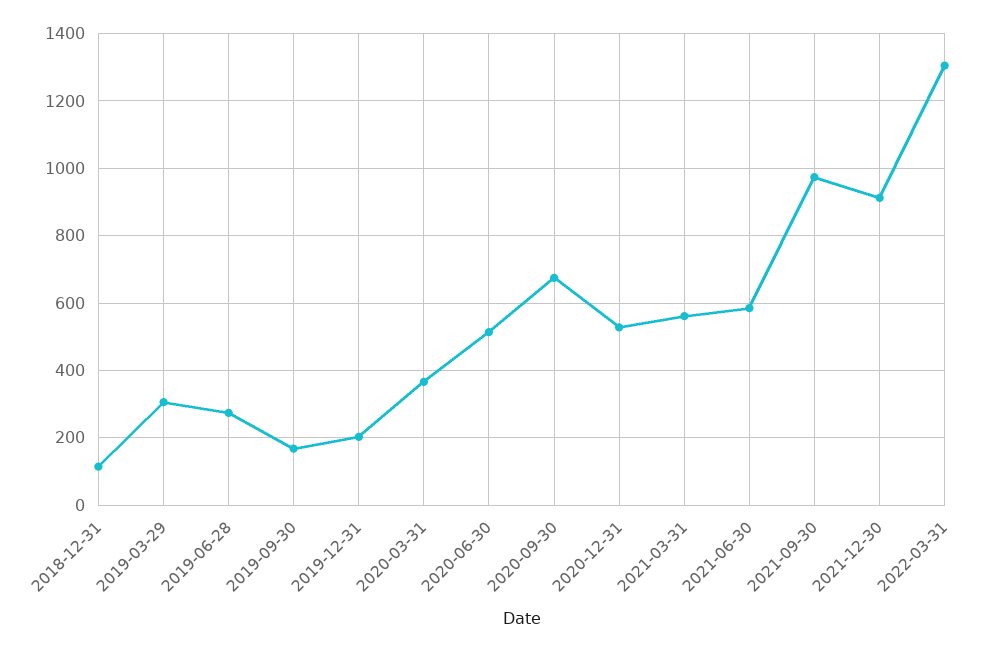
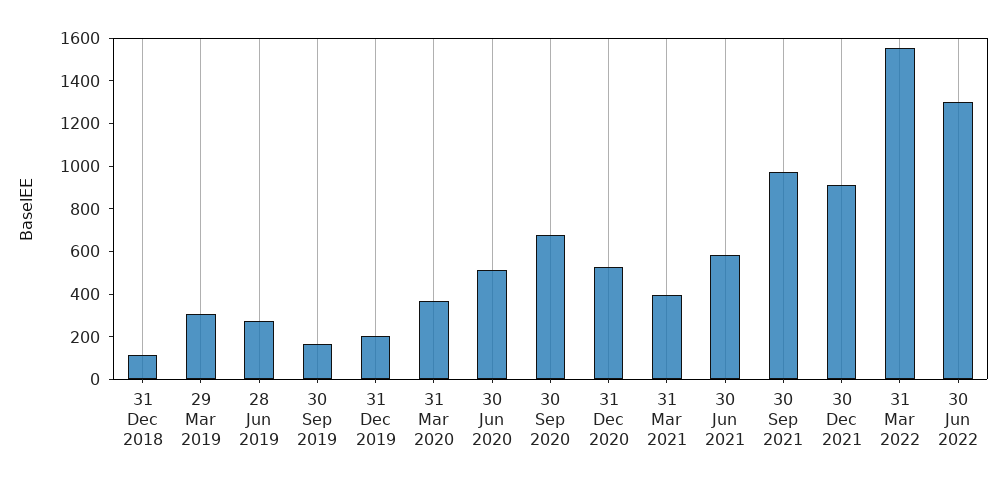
2021-03-31: 560 -> 400
2022-03-31: 1300 -> 1550
30 Jun 2022: none -> 1300

